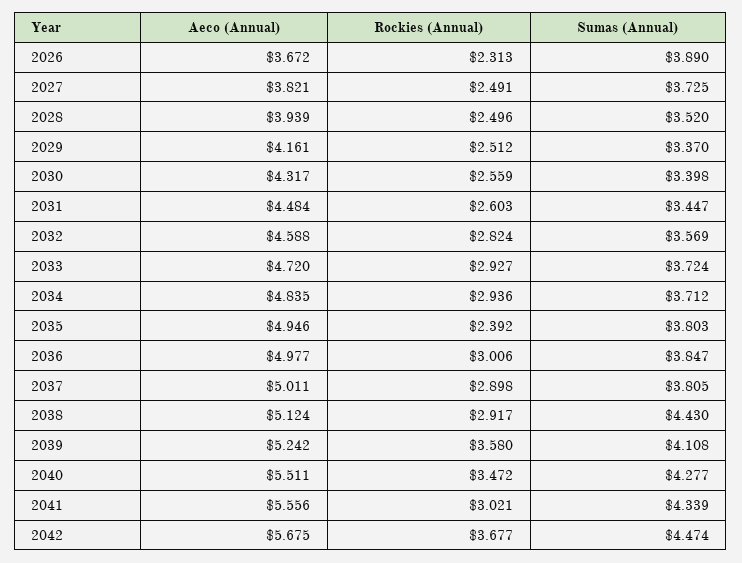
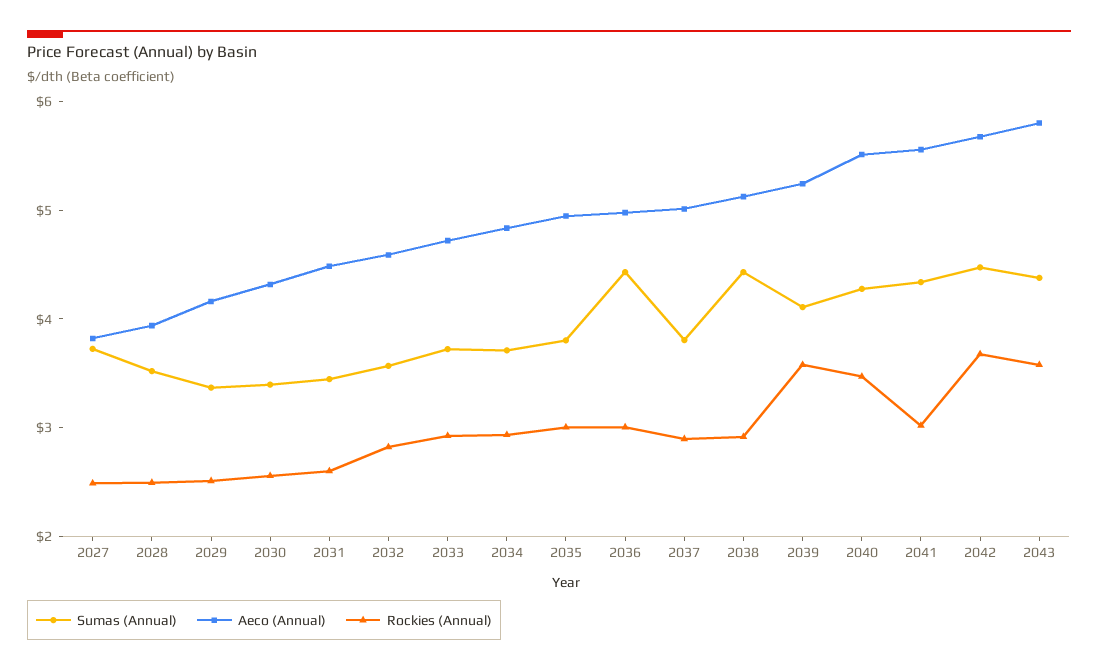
Aeco (Annual), 2026: 3.672 -> none
Rockies (Annual), 2026: 2.313 -> none
Sumas (Annual), 2026: 3.89 -> none
Rockies (Annual), 2035: 2.392 -> 3
Sumas (Annual), 2036: 3.847 -> 4.4
Sumas (Annual), 2043: none -> 4.4
Aeco (Annual), 2043: none -> 5.8
Rockies (Annual), 2043: none -> 3.6

